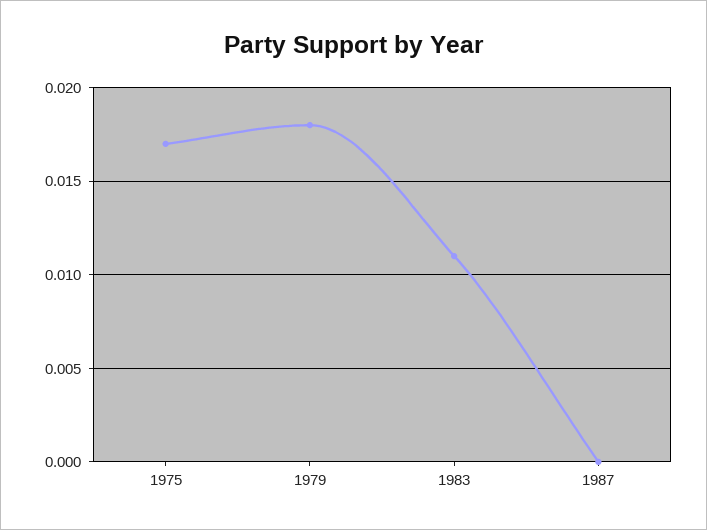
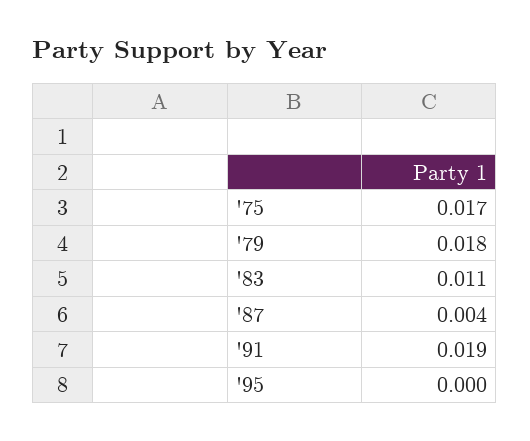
1987: 0 -> 0.004
'91: none -> 0.019
'95: none -> 0

